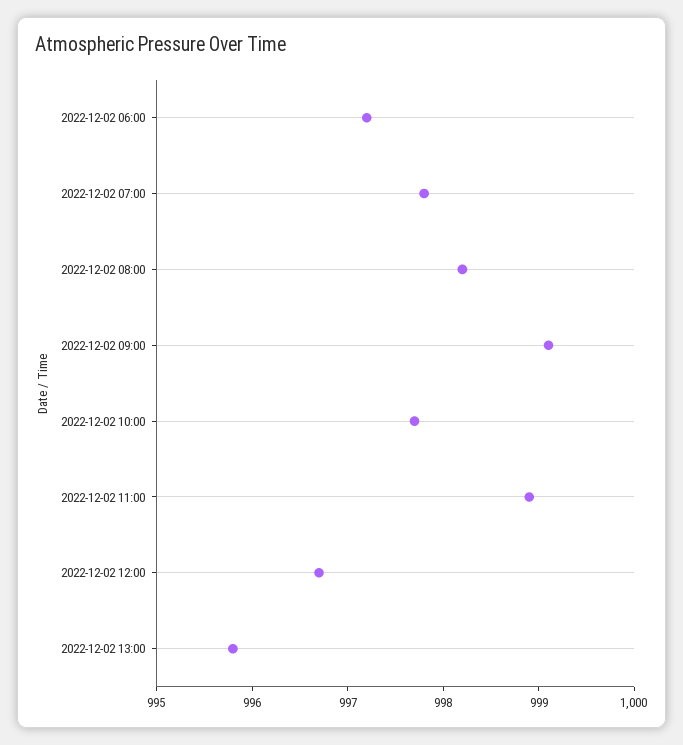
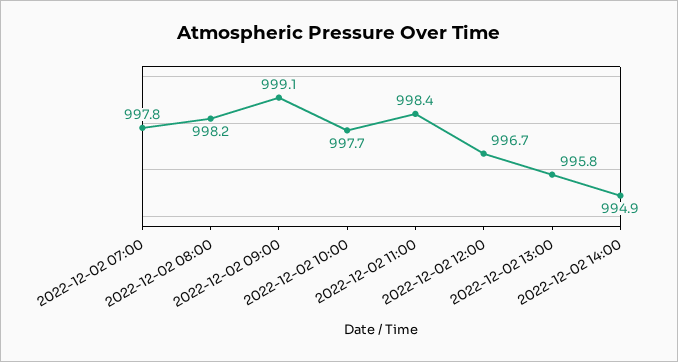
2022-12-02 06:00: 997.2 -> none
2022-12-02 11:00: 998.9 -> 998.4
2022-12-02 14:00: none -> 994.9

